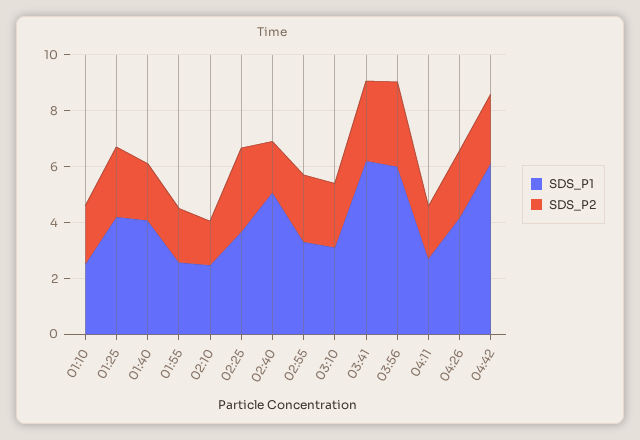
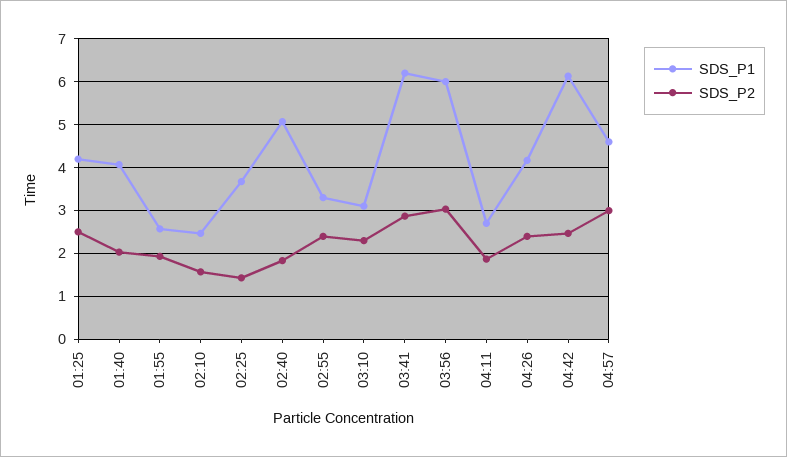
SDS_P1, 01:10: 2.5 -> none
SDS_P2, 01:10: 2 -> none
SDS_P2, 02:25: 3 -> 1.4
SDS_P1, 04:57: none -> 4.6
SDS_P2, 04:57: none -> 3

